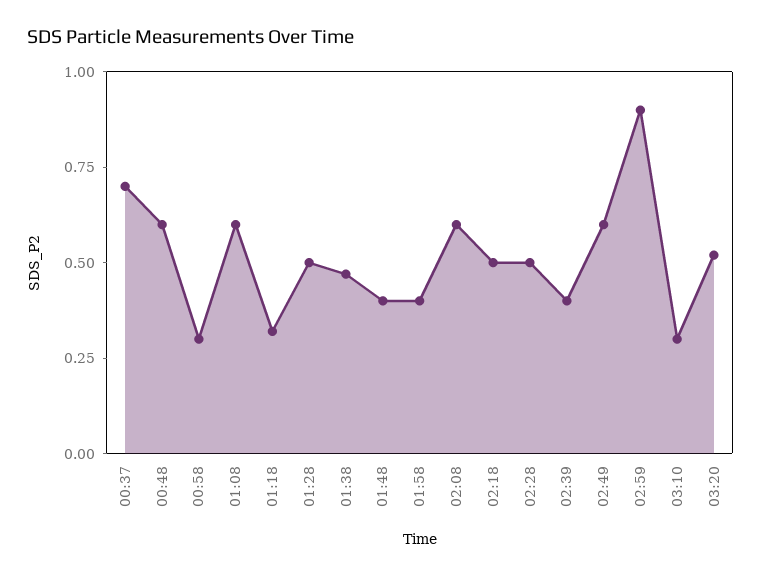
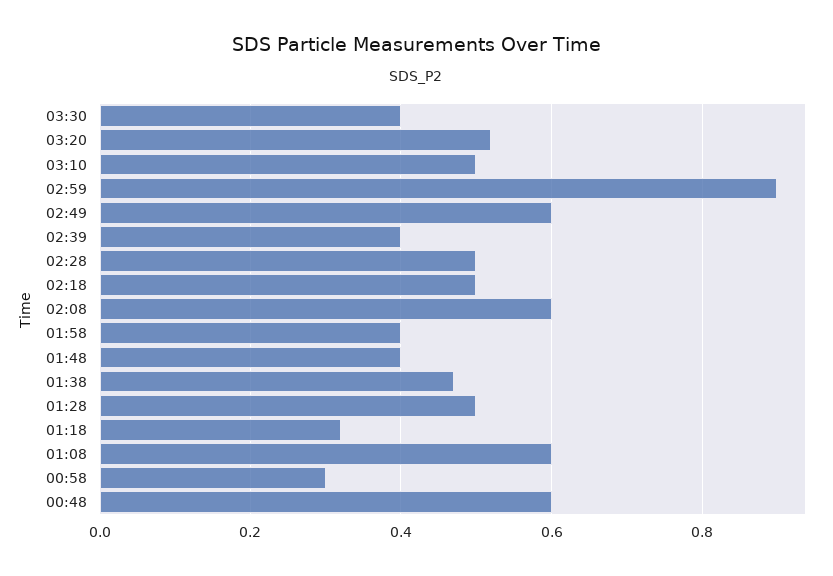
00:37: 0.7 -> none
03:10: 0.3 -> 0.5
03:30: none -> 0.4

